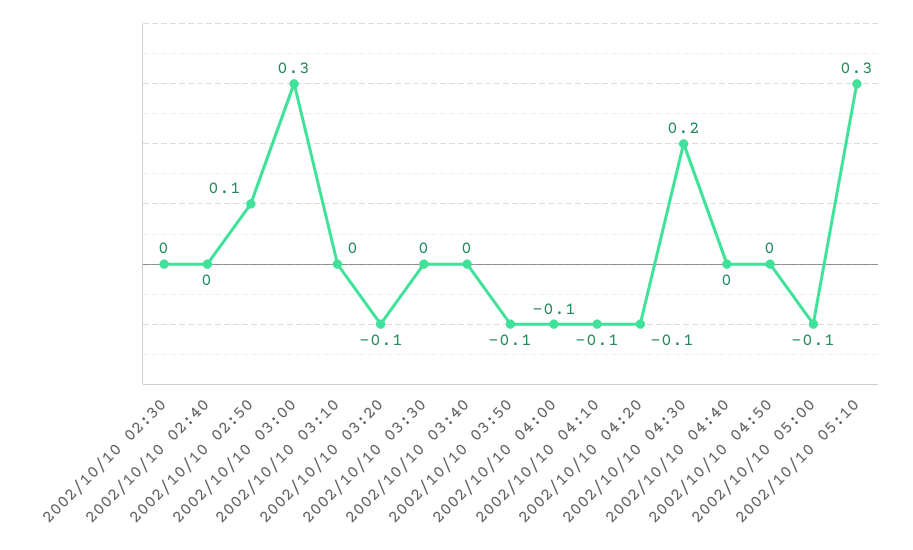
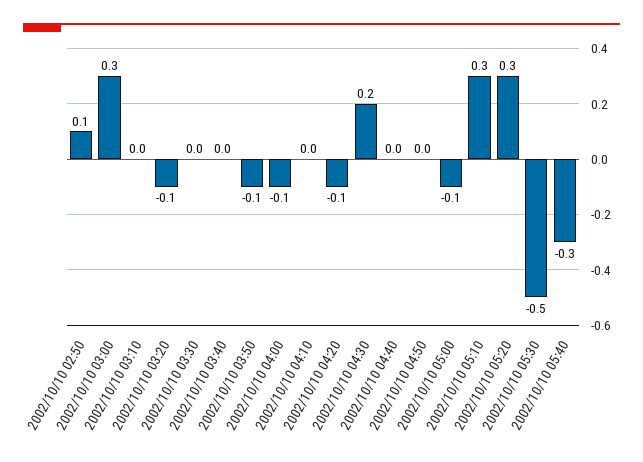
2002/10/10 02:30: 0 -> none
2002/10/10 02:40: 0 -> none
2002/10/10 04:10: -0.1 -> 0
2002/10/10 05:20: none -> 0.3
2002/10/10 05:30: none -> -0.5
2002/10/10 05:40: none -> -0.3

